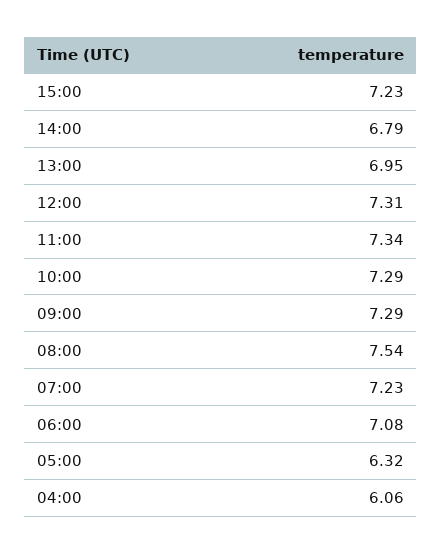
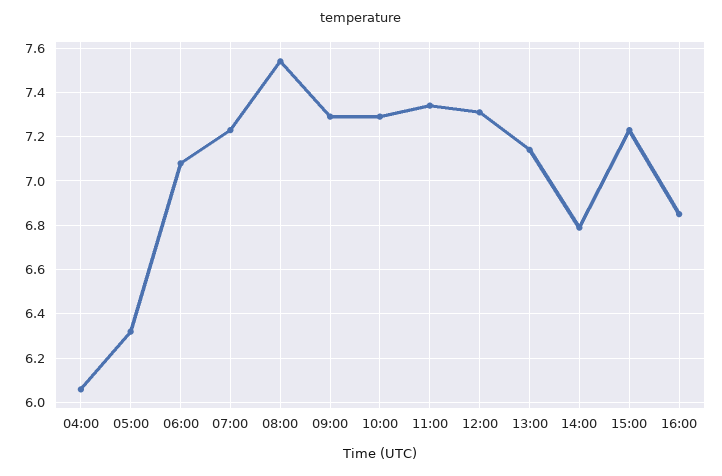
13:00: 6.95 -> 7.15
16:00: none -> 6.85

